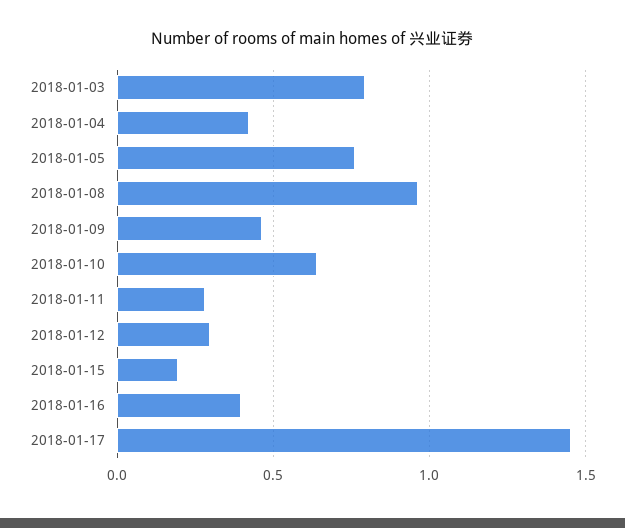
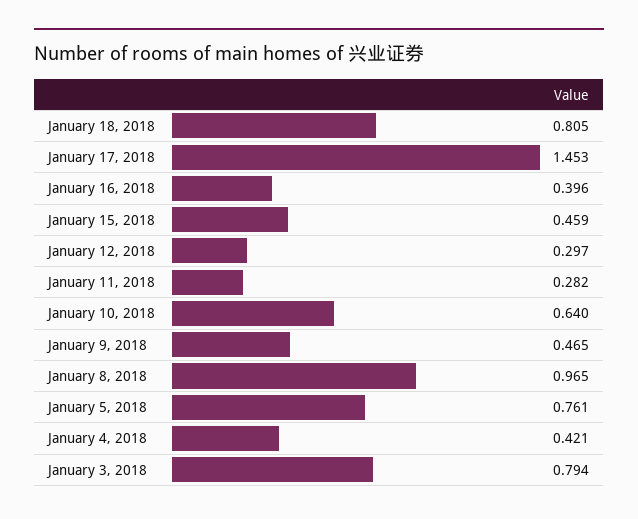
2018-01-15: 0.2 -> 0.459
January 18, 2018: none -> 0.805

